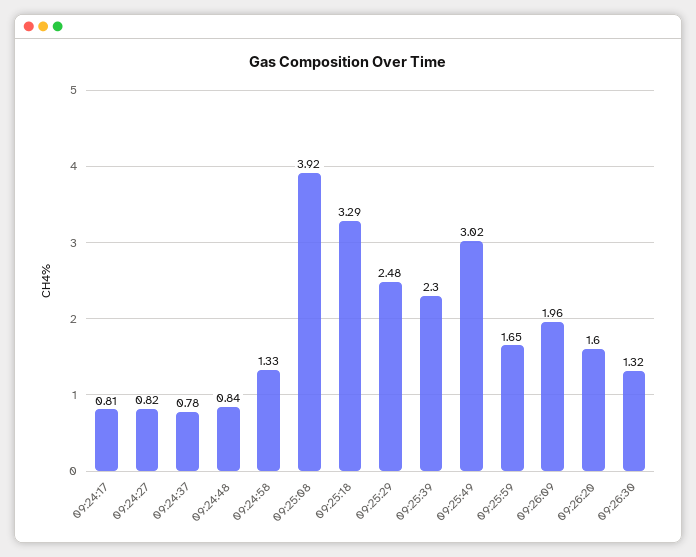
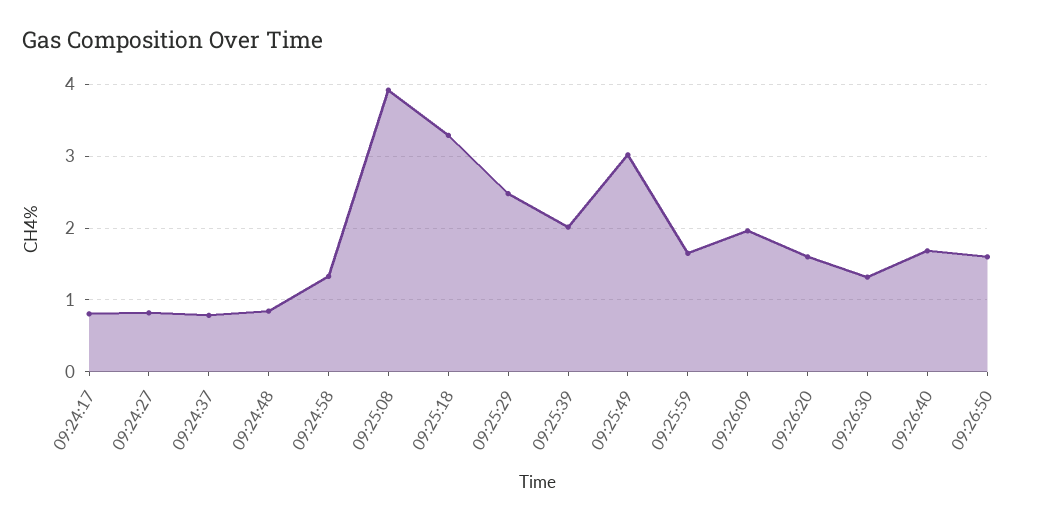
09:25:39: 2.3 -> 2
09:26:40: none -> 1.7
09:26:50: none -> 1.6

